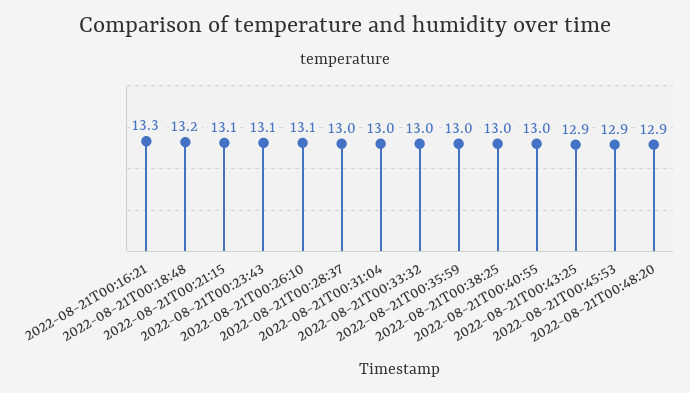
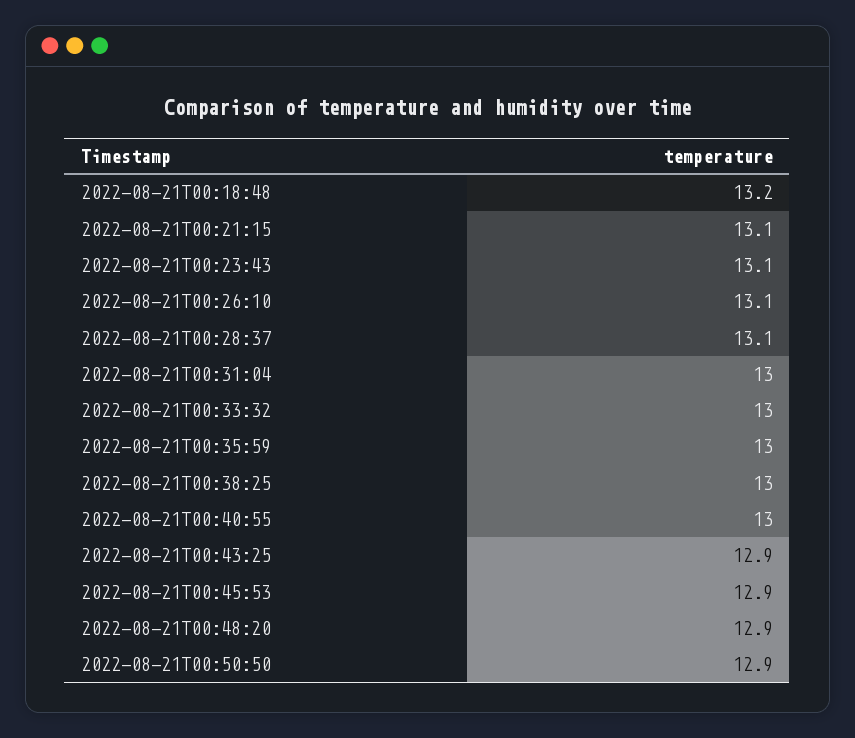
2022-08-21T00:16:21: 13.3 -> none
2022-08-21T00:28:37: 13 -> 13.1
2022-08-21T00:50:50: none -> 12.9

